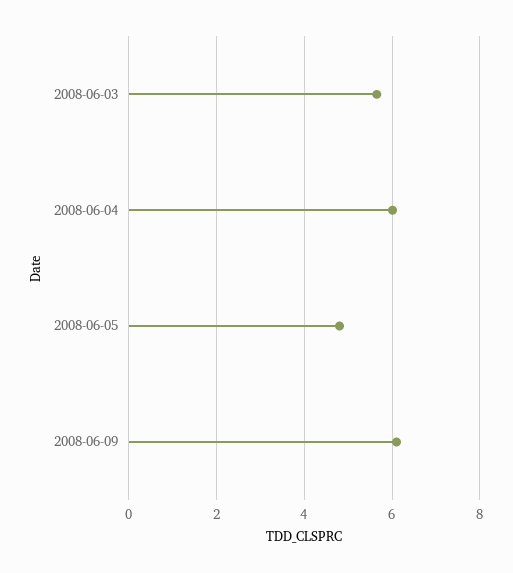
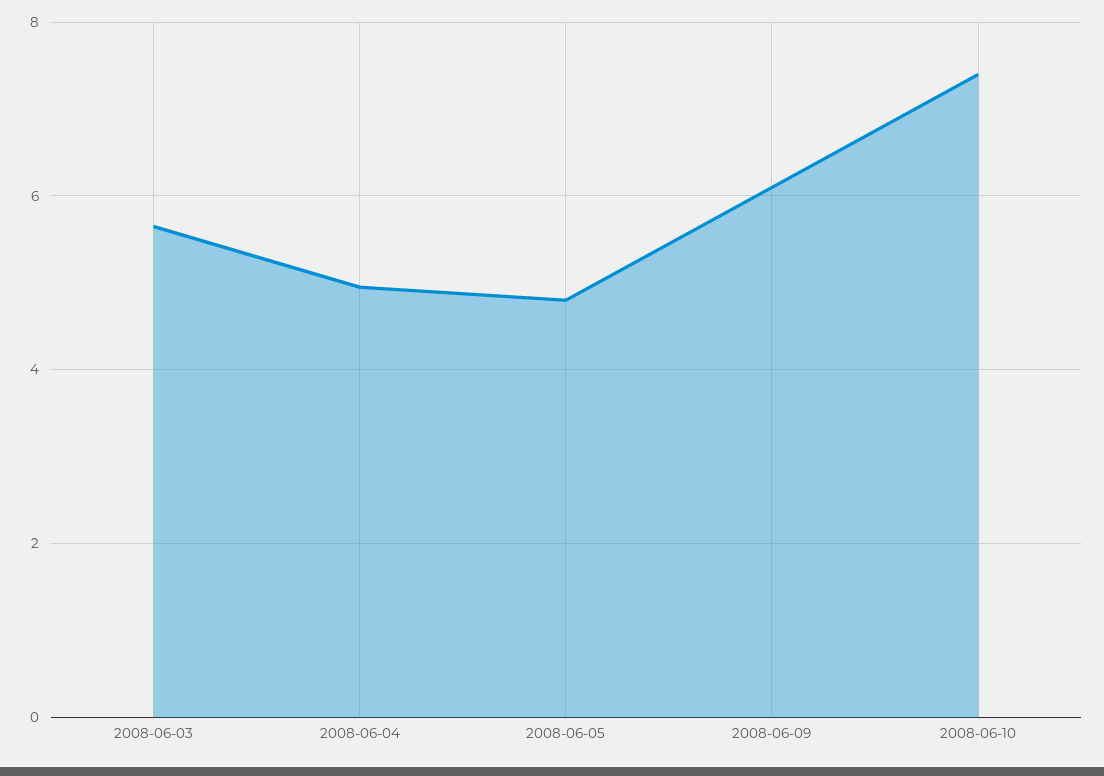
2008-06-04: 6 -> 5
2008-06-10: none -> 7.4

